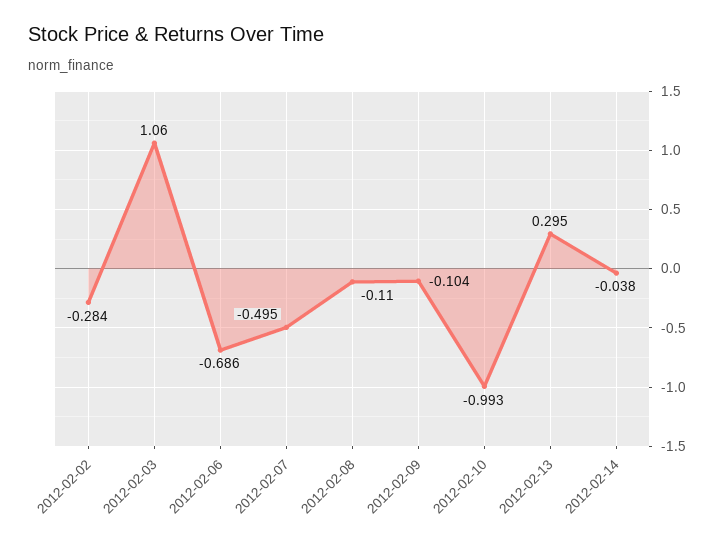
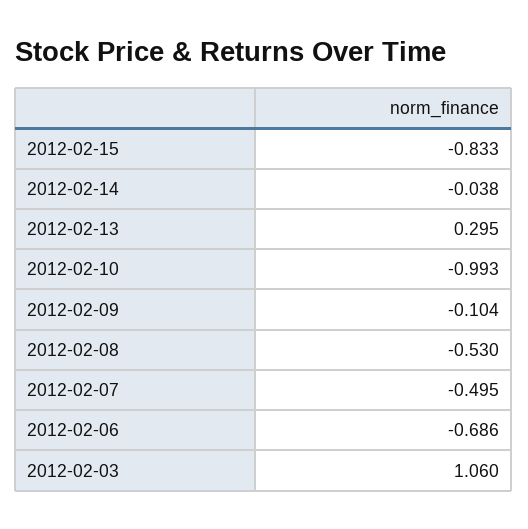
2012-02-02: -0.284 -> none
2012-02-08: -0.11 -> -0.53
2012-02-15: none -> -0.833

